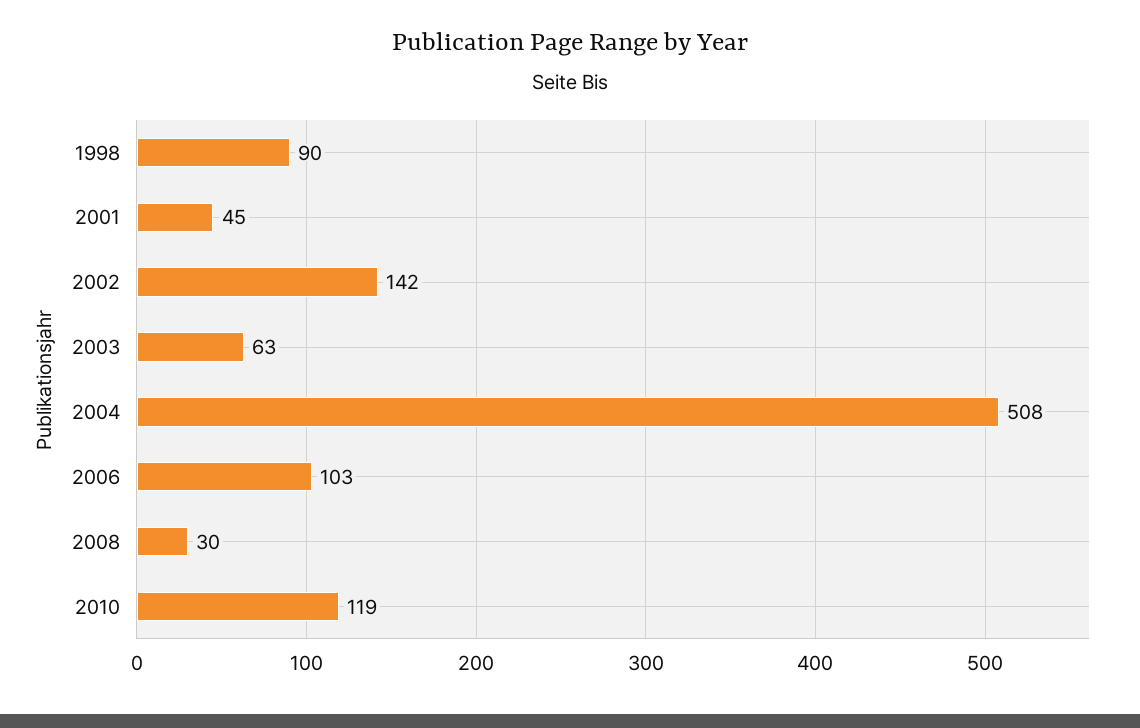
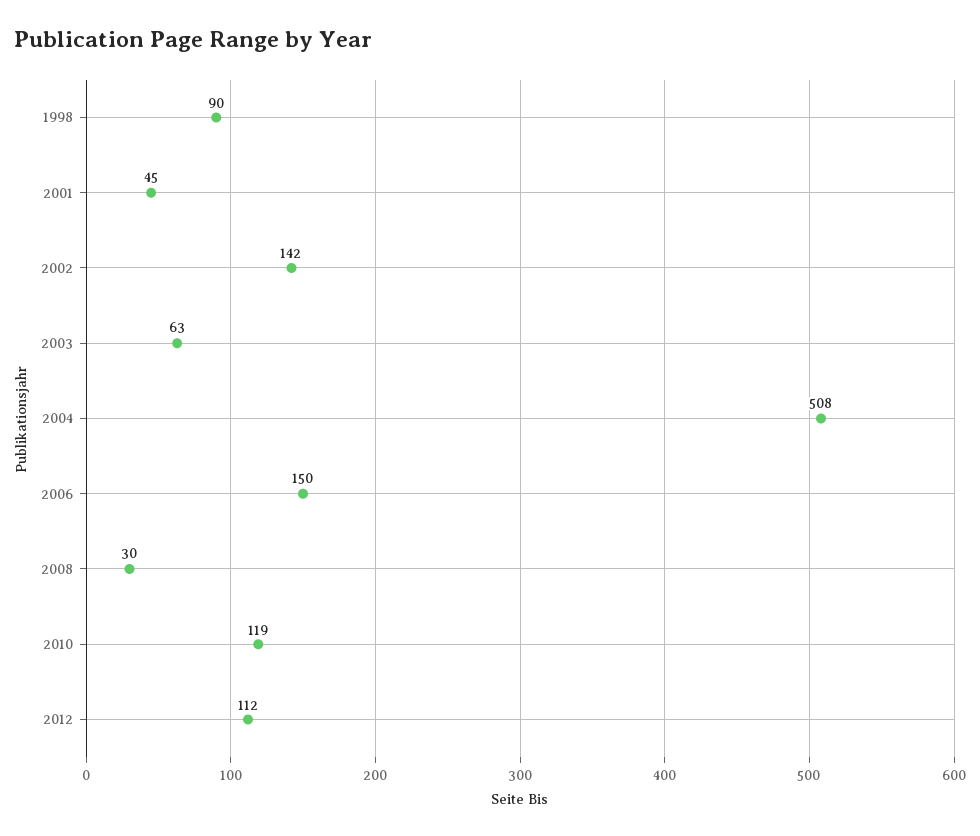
2006: 103 -> 150
2012: none -> 112

